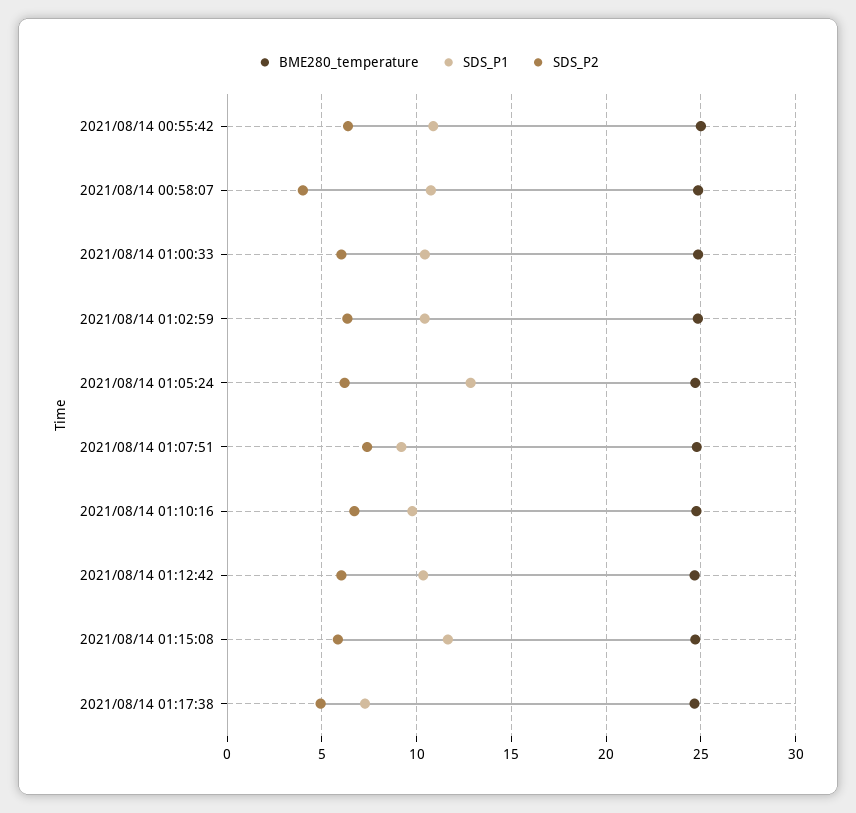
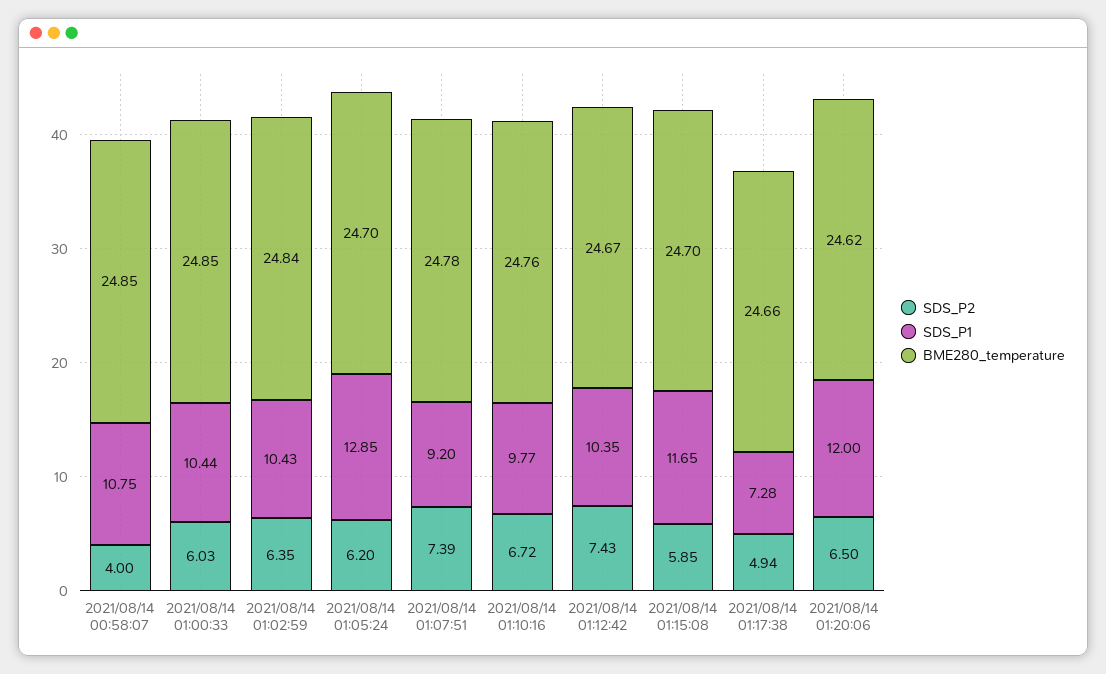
BME280_temperature, 2021/08/14 00:55:42: 25 -> none
SDS_P1, 2021/08/14 00:55:42: 11 -> none
SDS_P2, 2021/08/14 00:55:42: 6.5 -> none
SDS_P2, 2021/08/14 01:12:42: 6 -> 7.43
SDS_P2, 2021/08/14 01:20:06: none -> 6.5
SDS_P1, 2021/08/14 01:20:06: none -> 12
BME280_temperature, 2021/08/14 01:20:06: none -> 24.62

